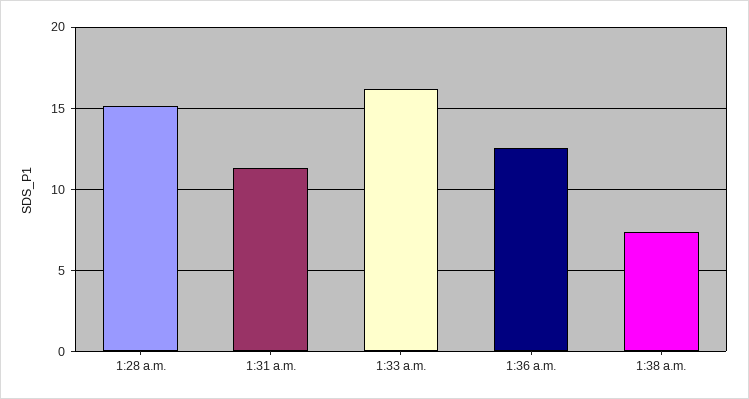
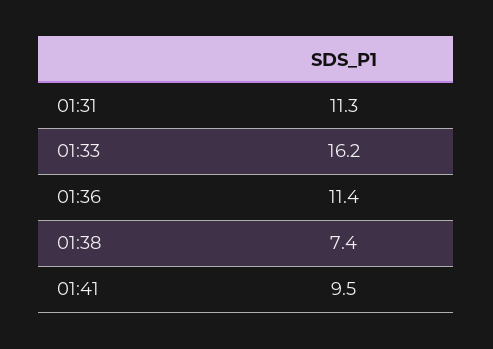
1:28 a.m.: 15 -> none
1:36 a.m.: 12.5 -> 11.4
01:41: none -> 9.5

